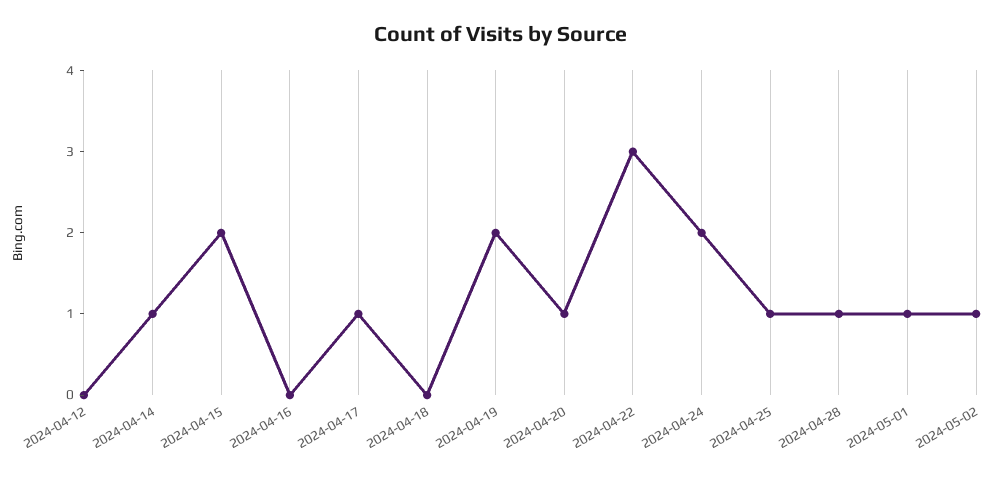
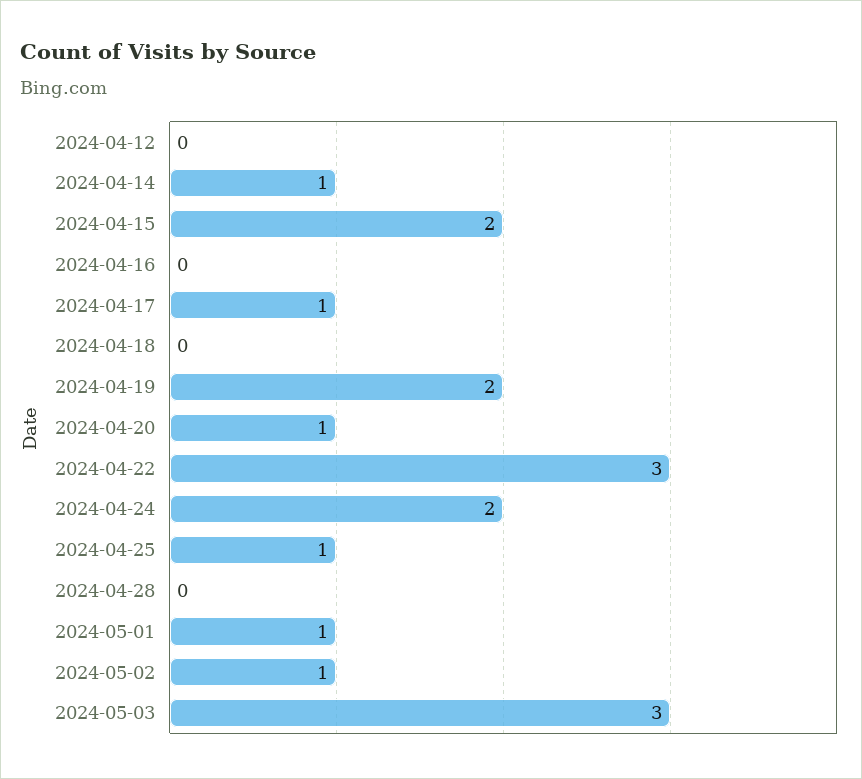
2024-04-28: 1 -> 0
2024-05-03: none -> 3

